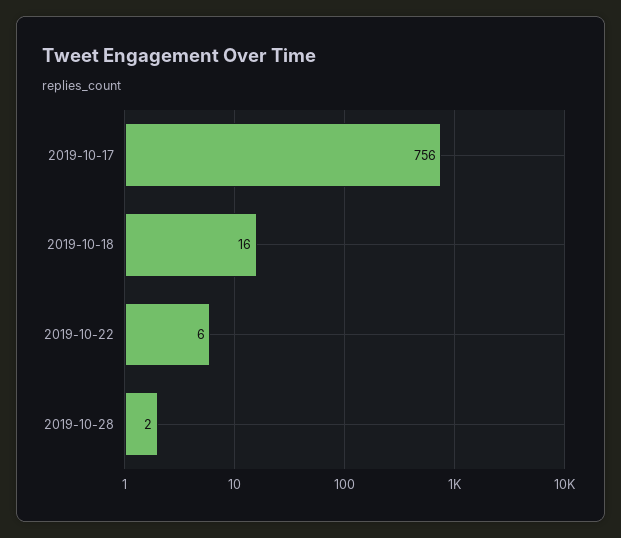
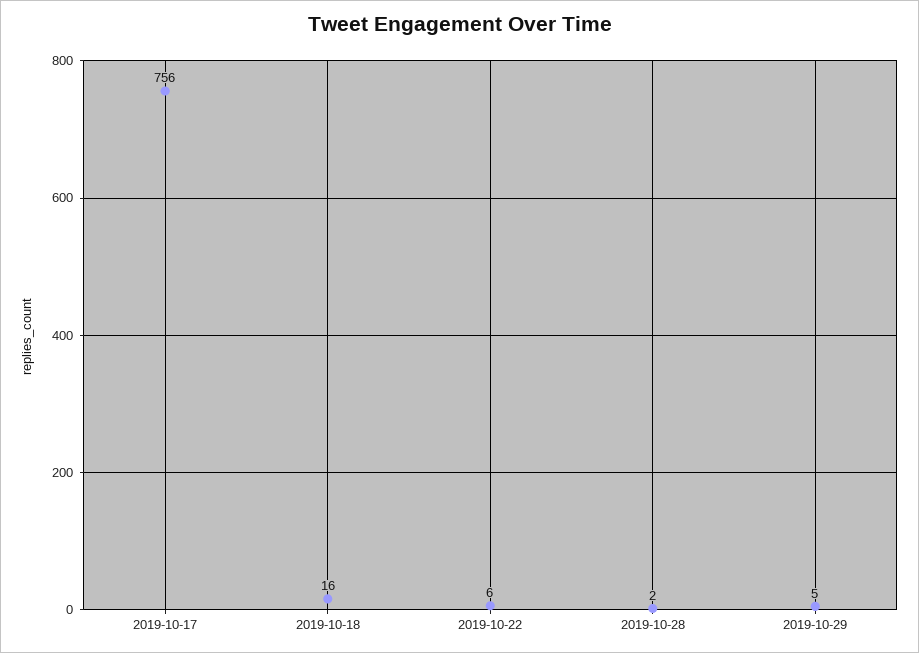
2019-10-29: none -> 5

